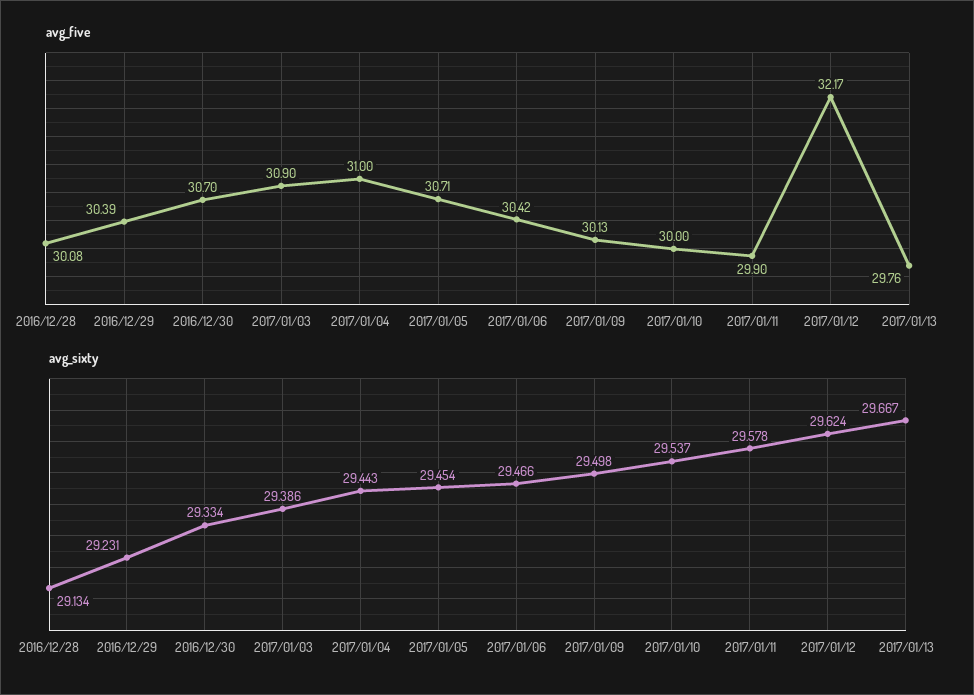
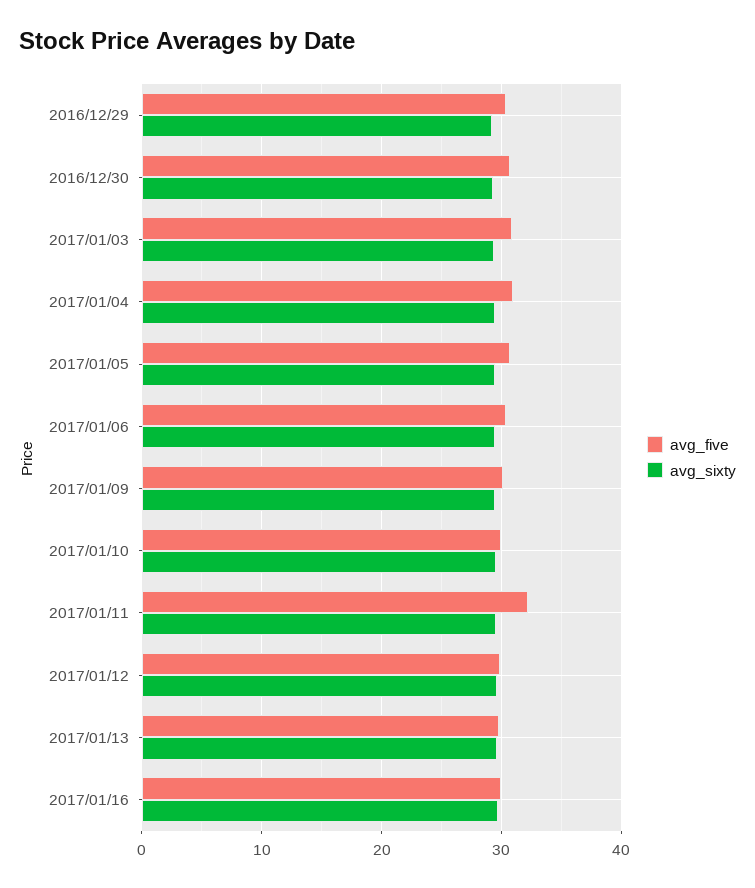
avg_five, 2016/12/28: 30.08 -> none
avg_five, 2017/01/11: 29.9 -> 32
avg_five, 2017/01/12: 32.17 -> 30
avg_sixty, 2016/12/28: 29.134 -> none
avg_five, 2017/01/16: none -> 30
avg_sixty, 2017/01/16: none -> 30

